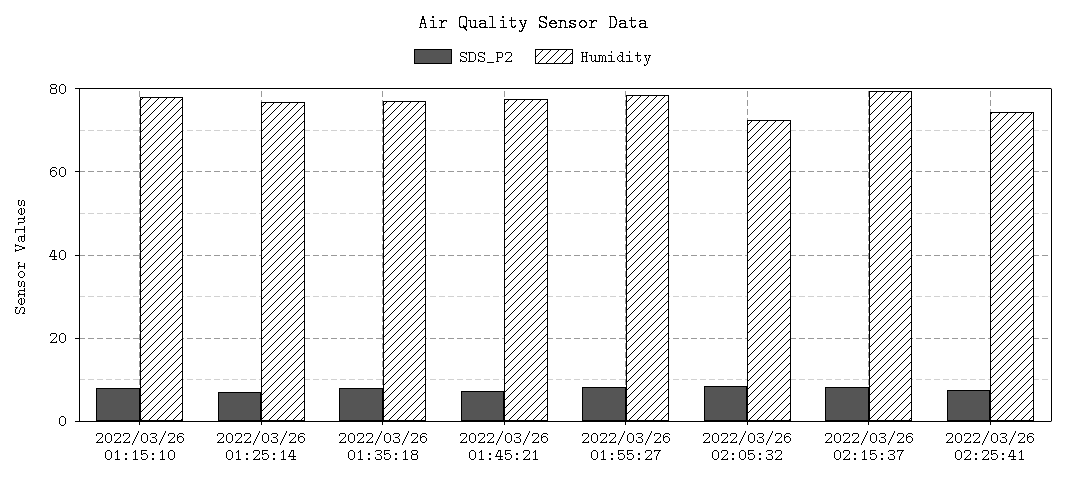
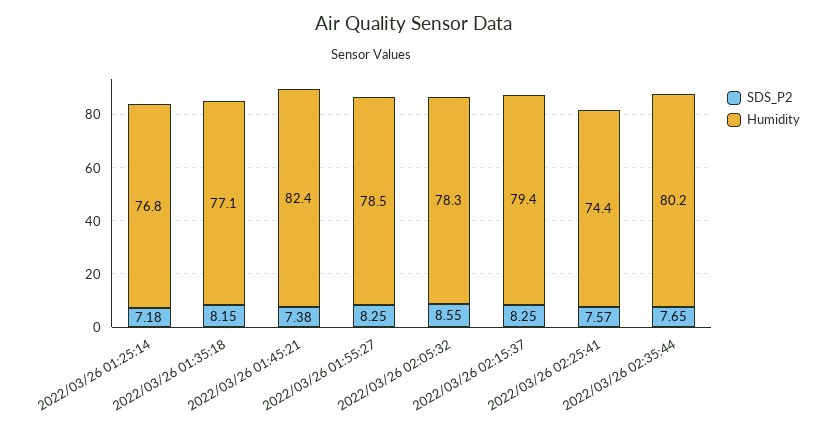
SDS_P2, 2022/03/26 01:15:10: 8 -> none
Humidity, 2022/03/26 01:15:10: 78 -> none
Humidity, 2022/03/26 01:45:21: 78 -> 82.4
Humidity, 2022/03/26 02:05:32: 72 -> 78.3
SDS_P2, 2022/03/26 02:35:44: none -> 7.65
Humidity, 2022/03/26 02:35:44: none -> 80.2

